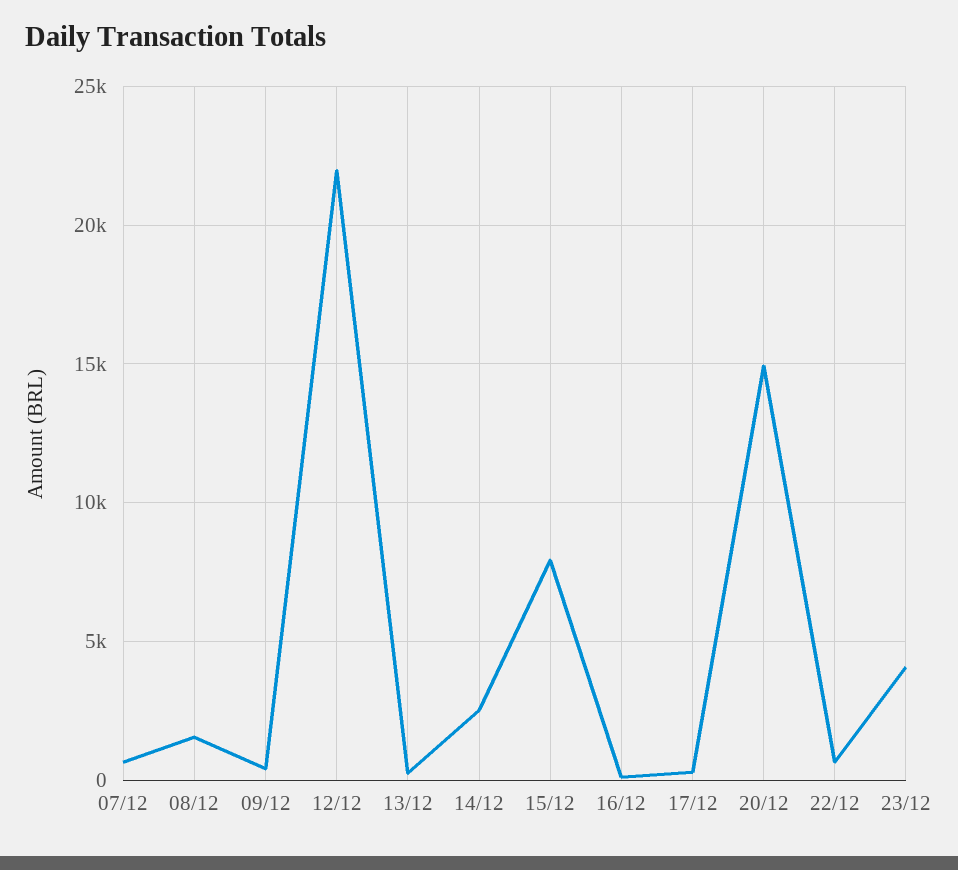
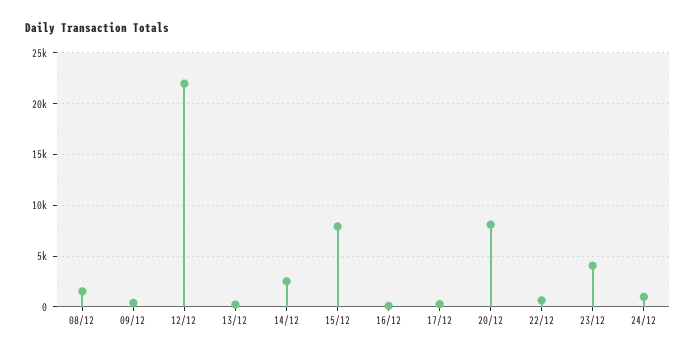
07/12: 500 -> none
20/12: 15000 -> 8000
24/12: none -> 1000

